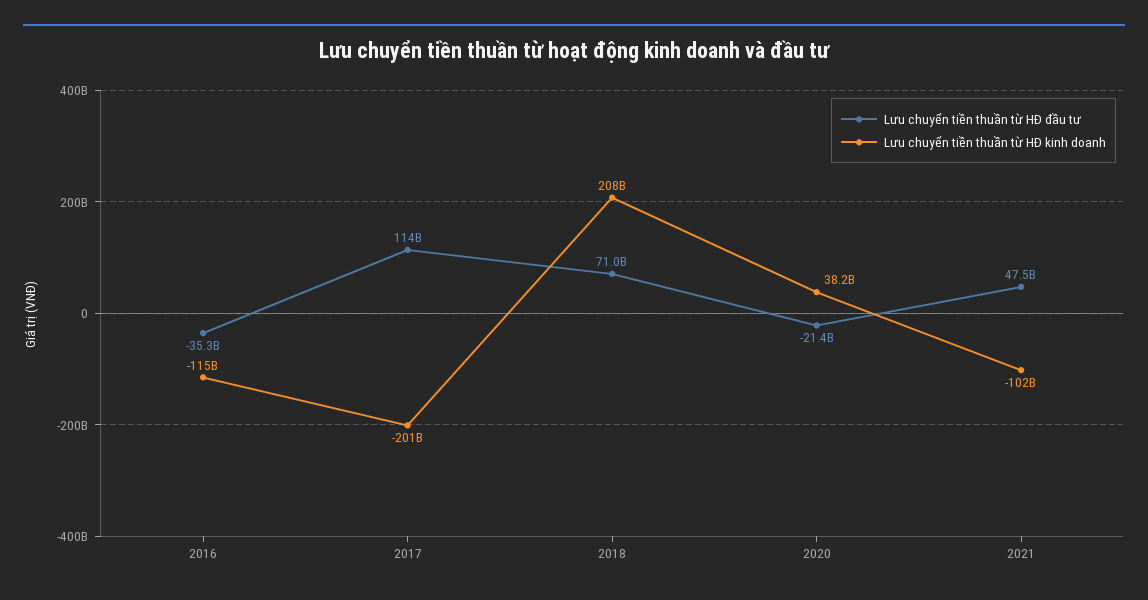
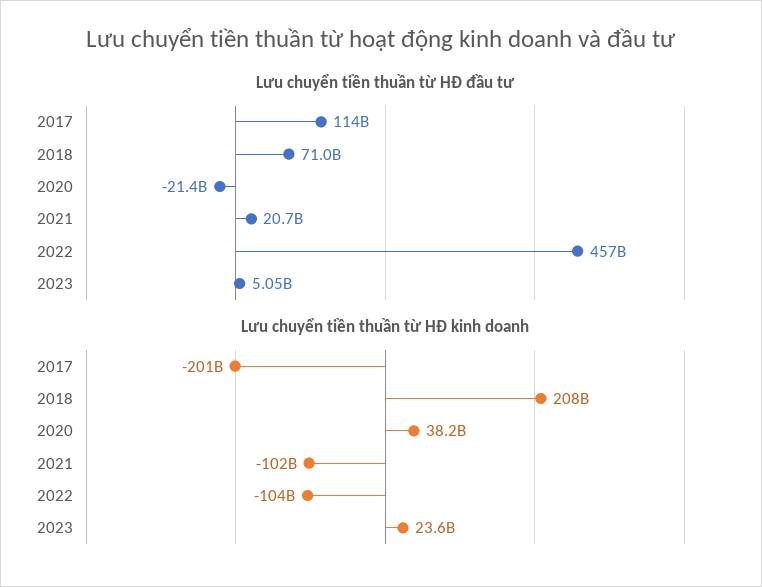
Lưu chuyển tiền thuần từ HĐ đầu tư, 2016: -35300000000 -> none
Lưu chuyển tiền thuần từ HĐ kinh doanh, 2016: -115000000000 -> none
Lưu chuyển tiền thuần từ HĐ đầu tư, 2021: 47500000000 -> 20700000000
Lưu chuyển tiền thuần từ HĐ đầu tư, 2022: none -> 457000000000
Lưu chuyển tiền thuần từ HĐ đầu tư, 2023: none -> 5050000000
Lưu chuyển tiền thuần từ HĐ kinh doanh, 2022: none -> -104000000000
Lưu chuyển tiền thuần từ HĐ kinh doanh, 2023: none -> 23600000000

